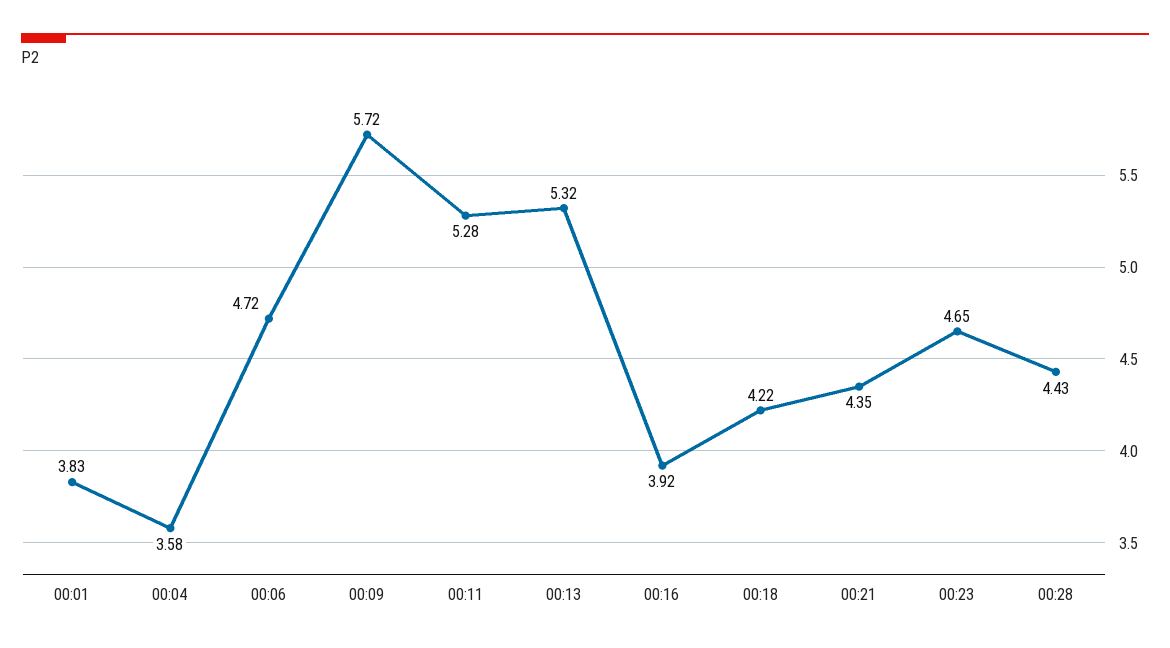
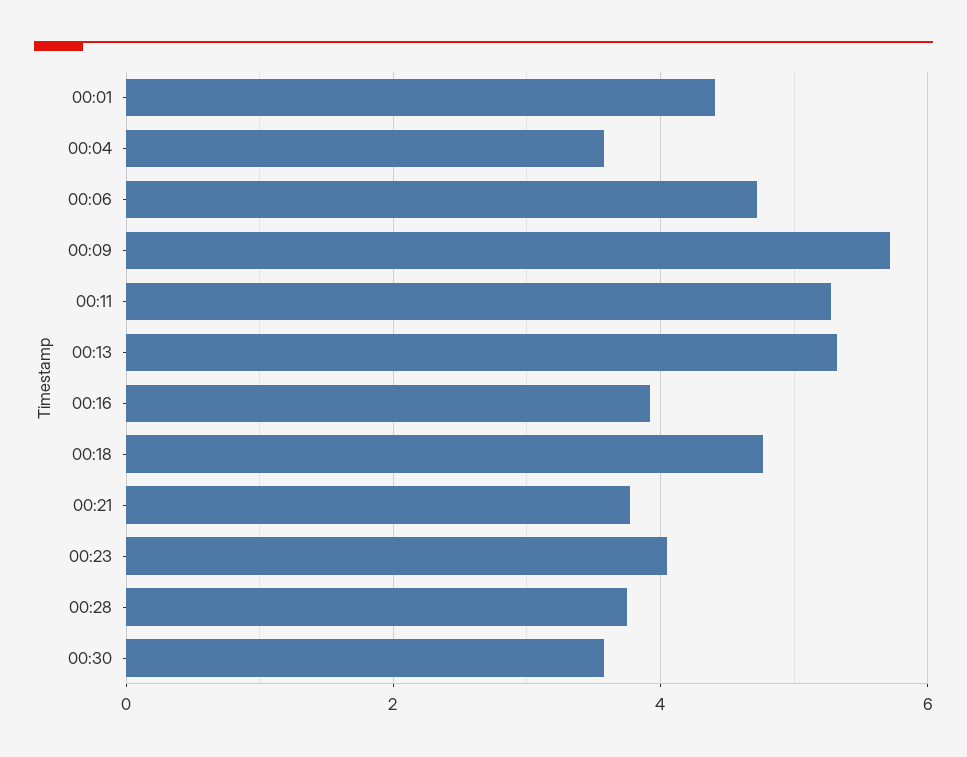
00:01: 3.83 -> 4.4
00:18: 4.22 -> 4.8
00:21: 4.35 -> 3.8
00:23: 4.65 -> 4
00:28: 4.43 -> 3.8
00:30: none -> 3.6

